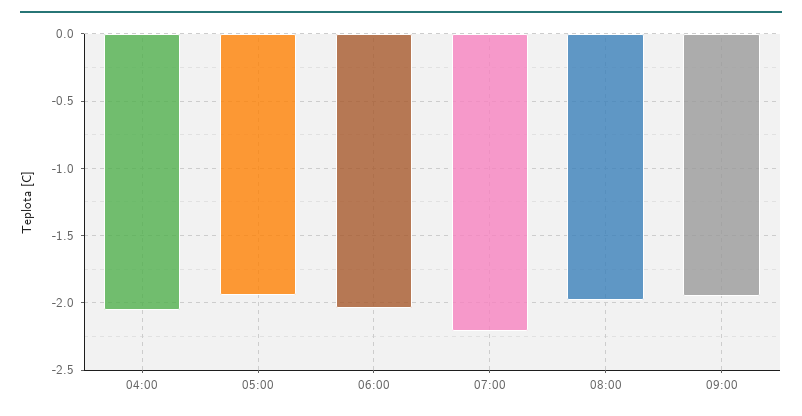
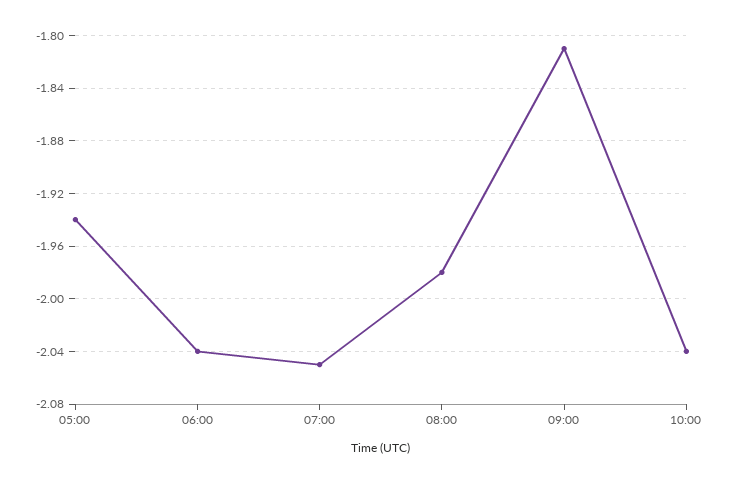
04:00: -2.05 -> none
07:00: -2.2 -> -2.05
09:00: -1.95 -> -1.81
10:00: none -> -2.04

